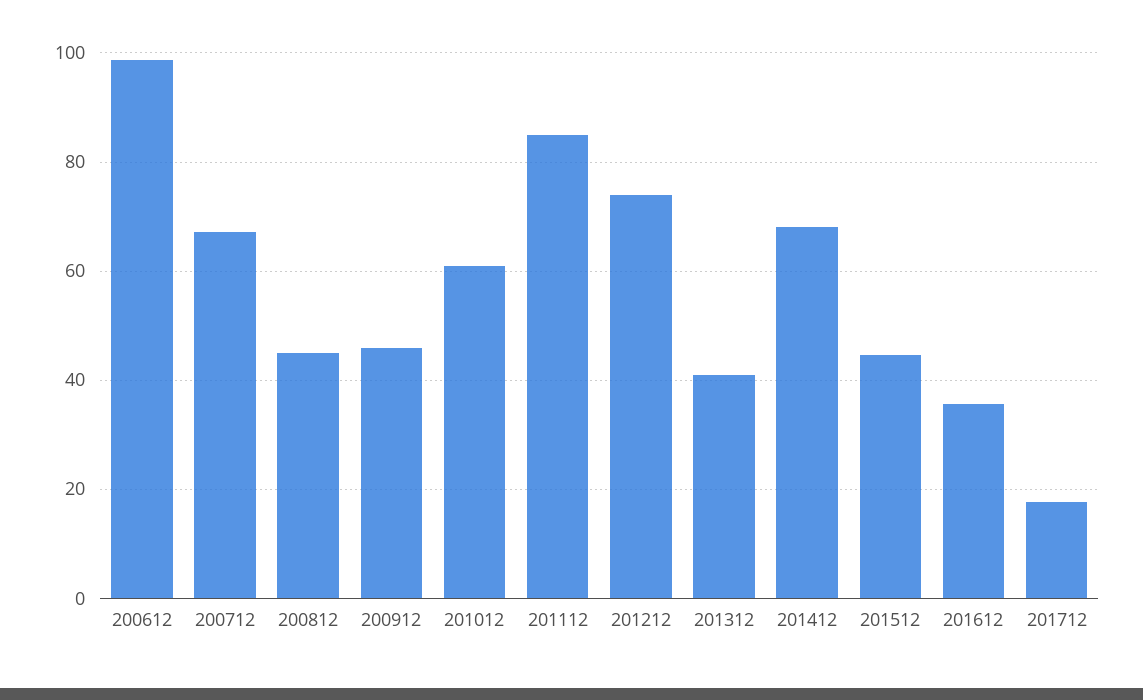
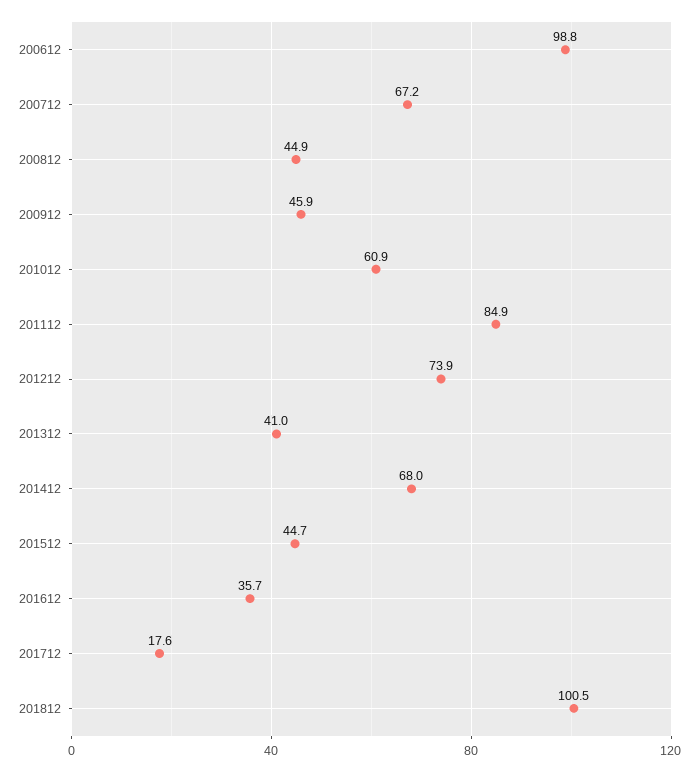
201812: none -> 100.5

